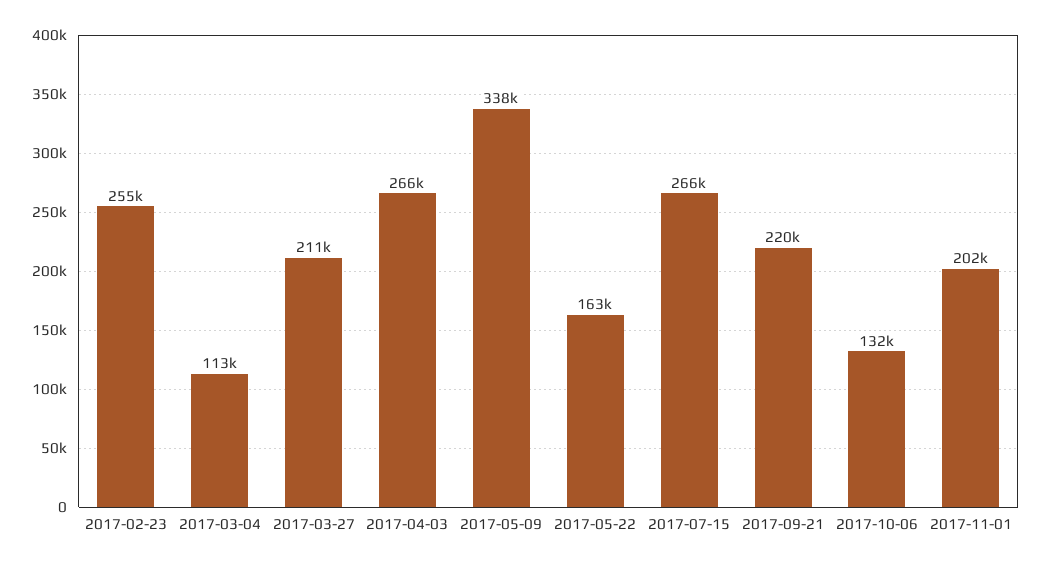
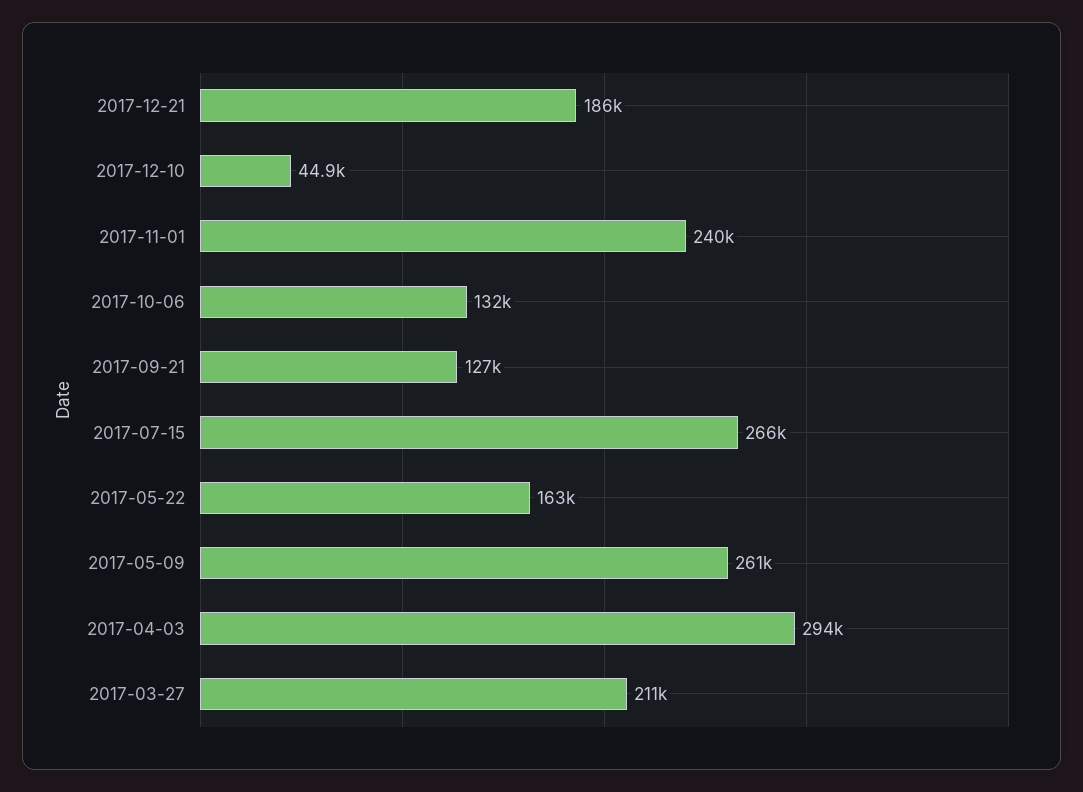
2017-02-23: 255000 -> none
2017-03-04: 113000 -> none
2017-04-03: 266000 -> 294000
2017-05-09: 338000 -> 261000
2017-09-21: 220000 -> 127000
2017-11-01: 202000 -> 240000
2017-12-21: none -> 186000
2017-12-10: none -> 44900

